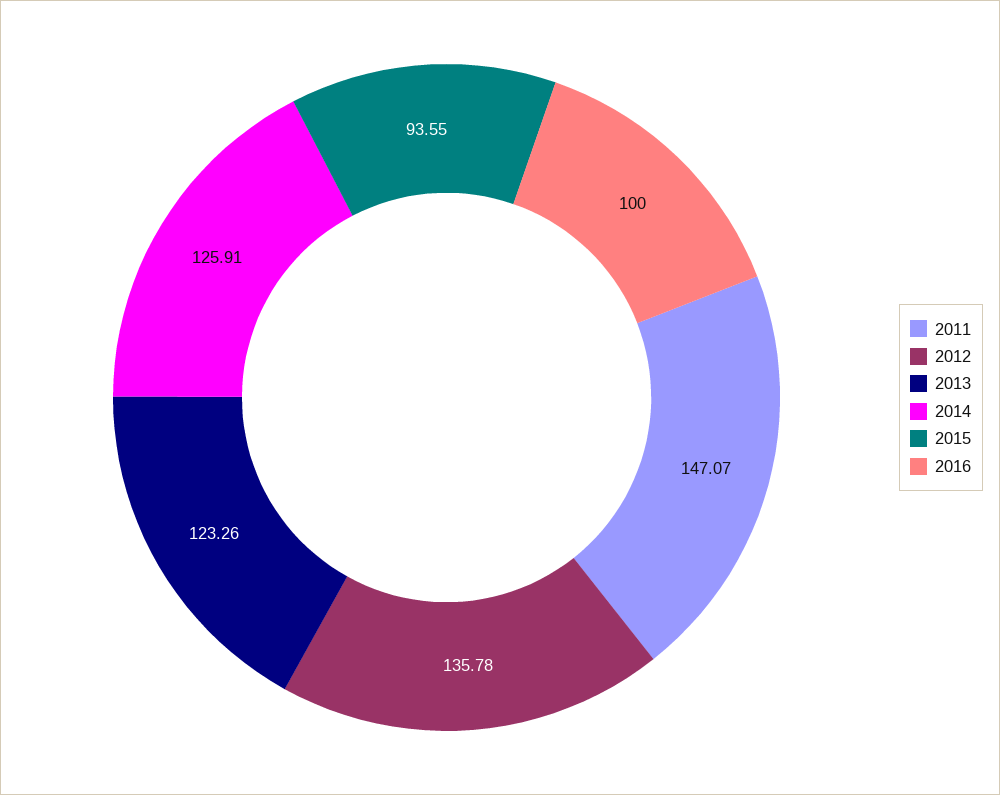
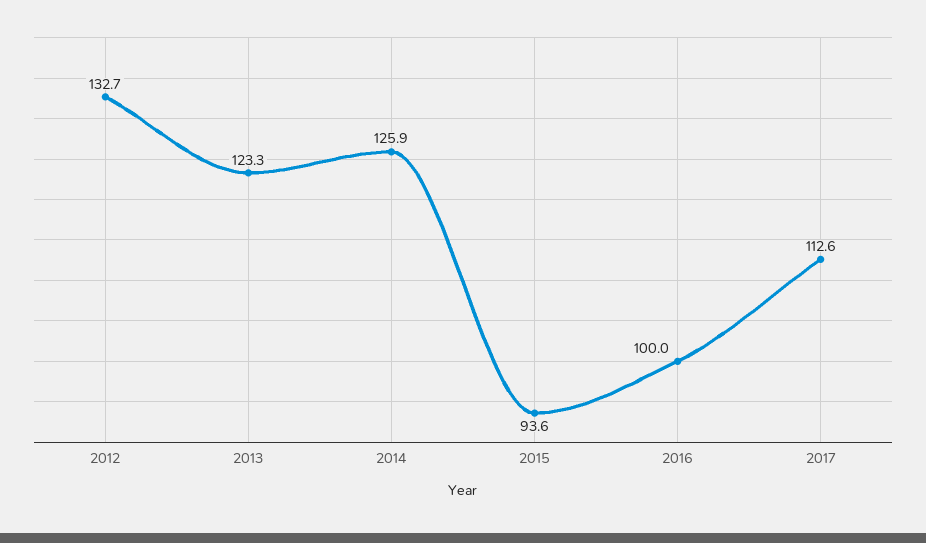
2011: 147.07 -> none
2012: 135.78 -> 132.7
2017: none -> 112.6

